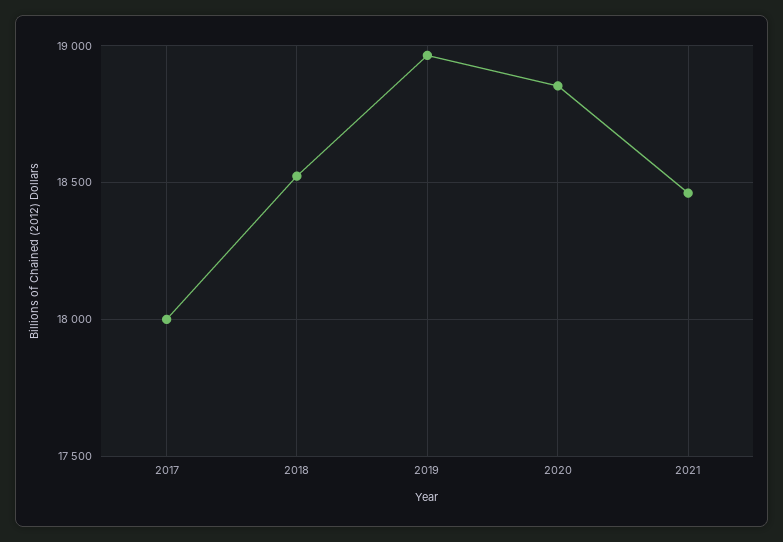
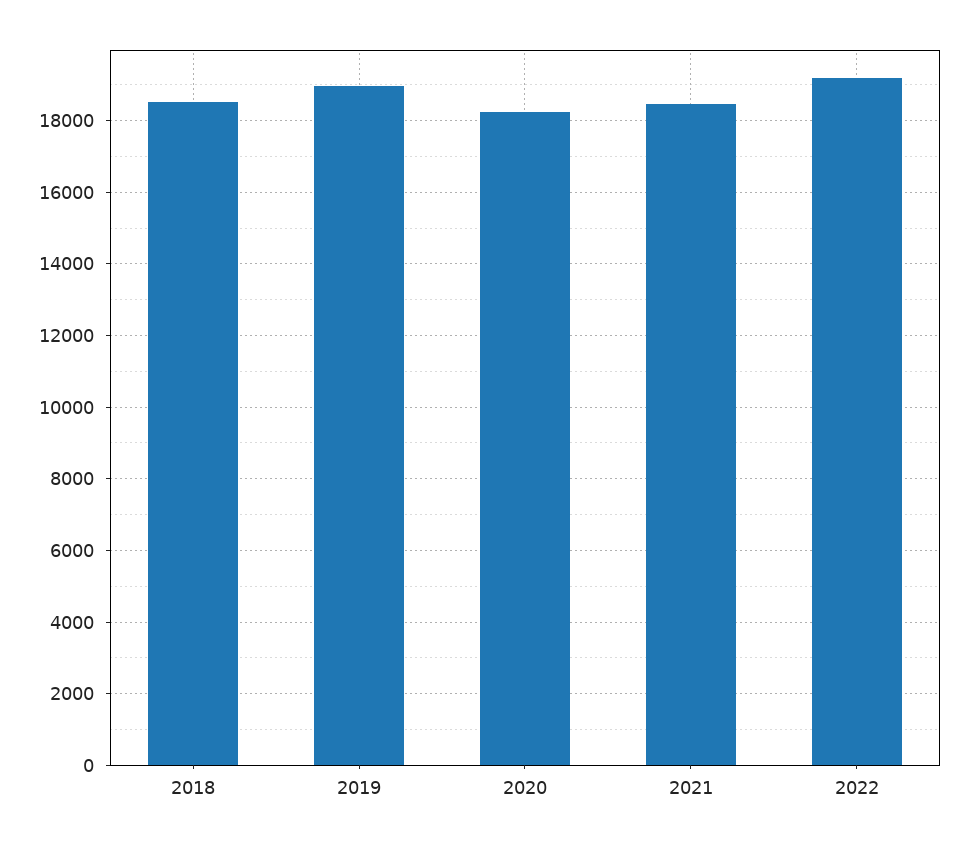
2017: 18000 -> none
2020: 18850 -> 18200
2022: none -> 19200

